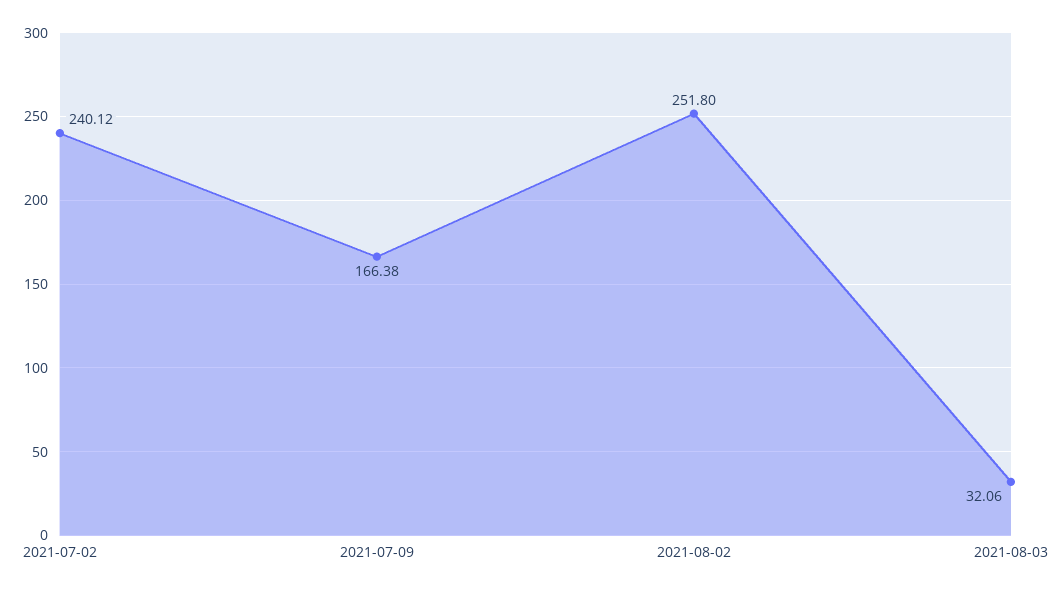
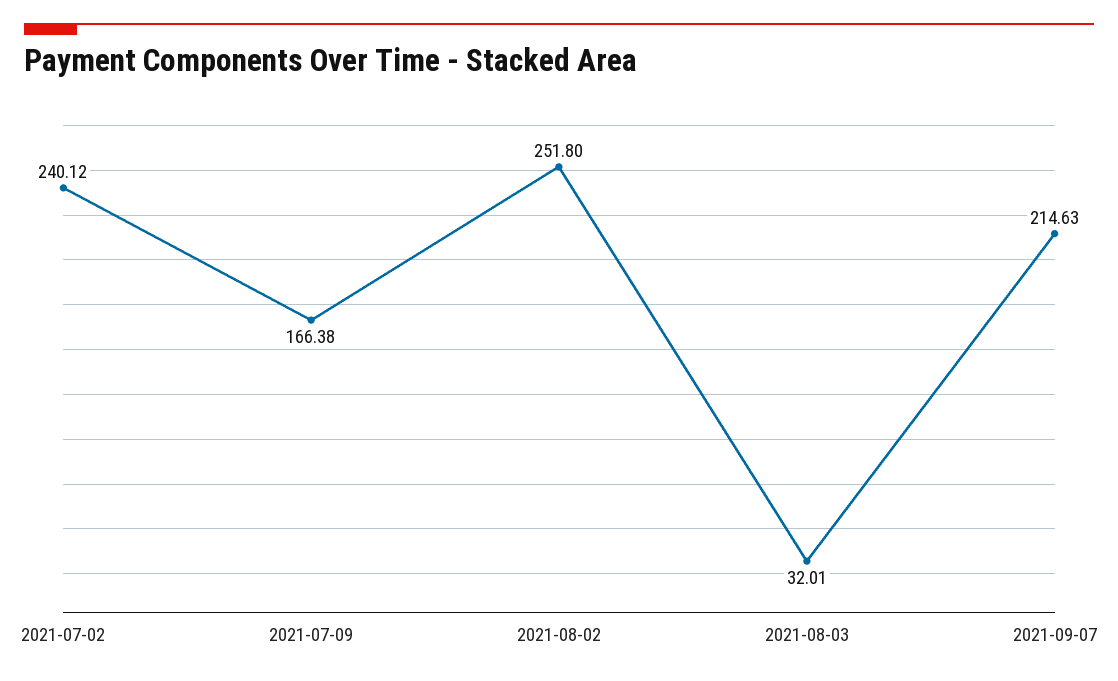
2021-08-03: 32.06 -> 32.01
2021-09-07: none -> 214.63

